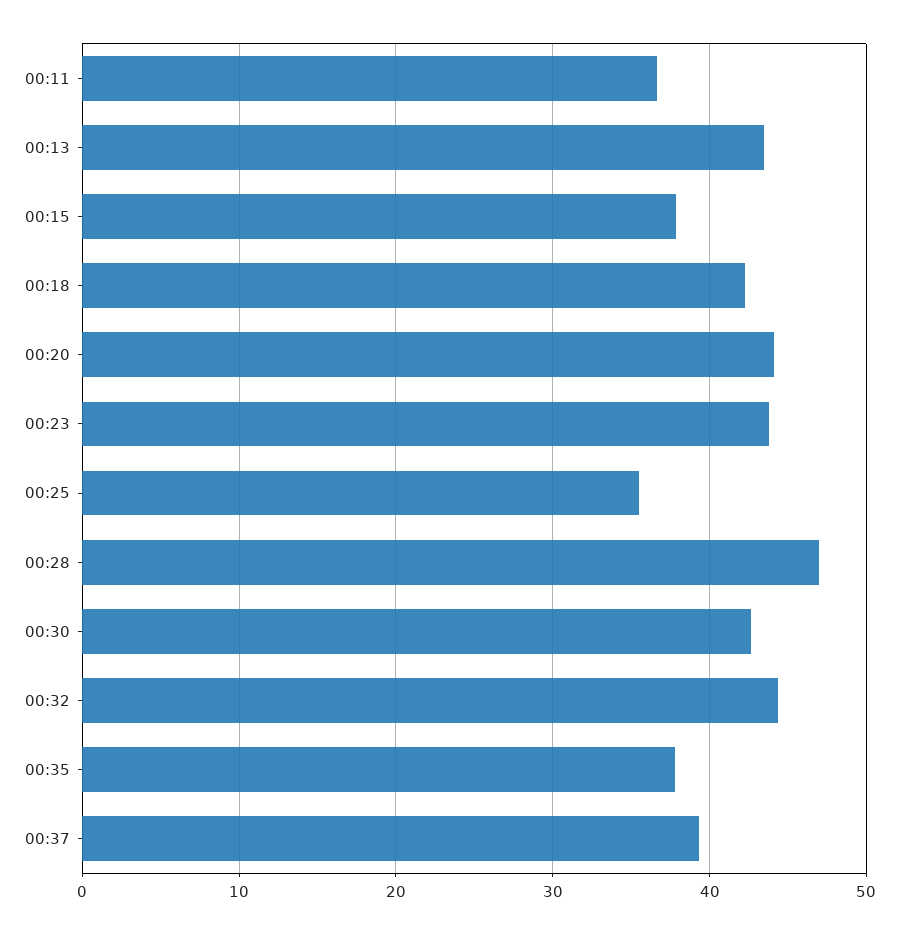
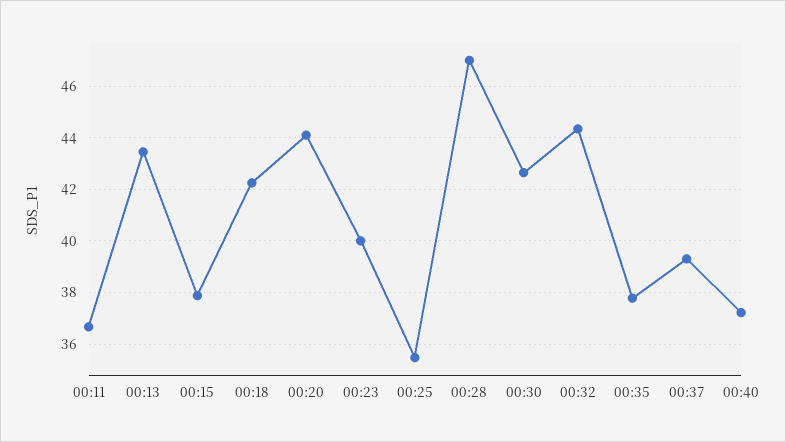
00:23: 44 -> 40
00:40: none -> 37.25

